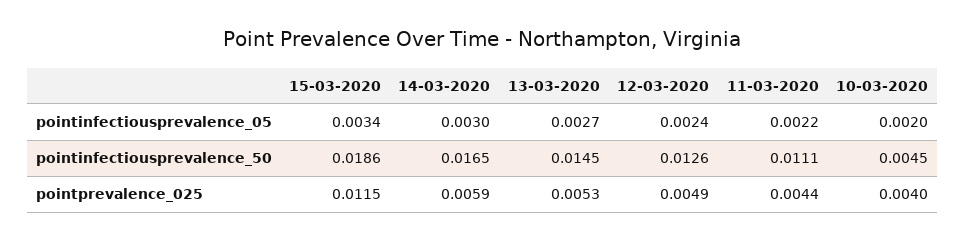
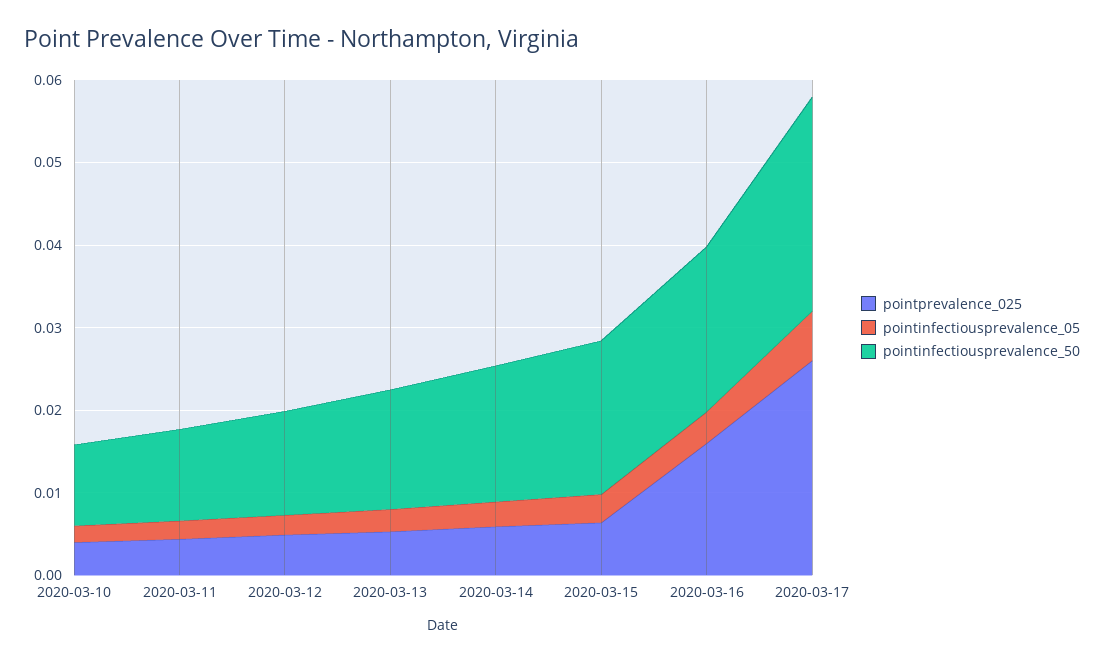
pointinfectiousprevalence_50, 10-03-2020: 0.0045 -> 0.01
pointprevalence_025, 15-03-2020: 0.0115 -> 0.006
pointprevalence_025, 2020-03-16: none -> 0.016
pointinfectiousprevalence_05, 2020-03-16: none -> 0.004
pointinfectiousprevalence_50, 2020-03-16: none -> 0.02
pointprevalence_025, 2020-03-17: none -> 0.026
pointinfectiousprevalence_05, 2020-03-17: none -> 0.006
pointinfectiousprevalence_50, 2020-03-17: none -> 0.026

